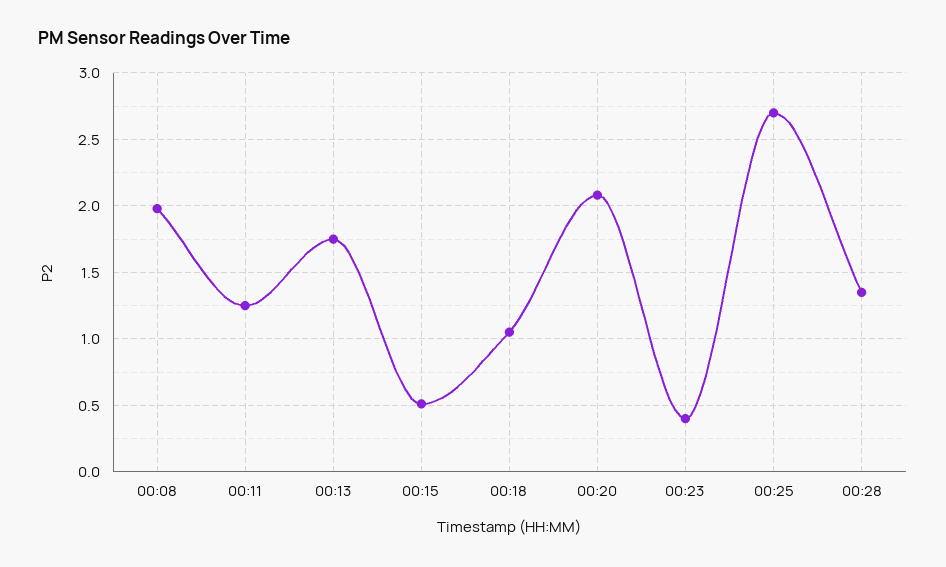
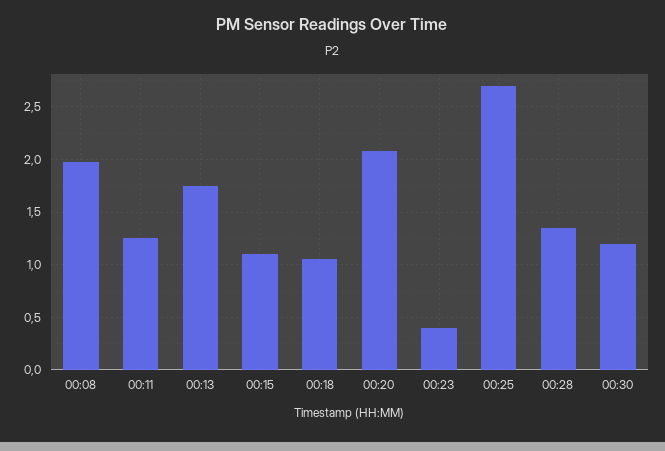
00:15: 0.5 -> 1.1
00:30: none -> 1.2

